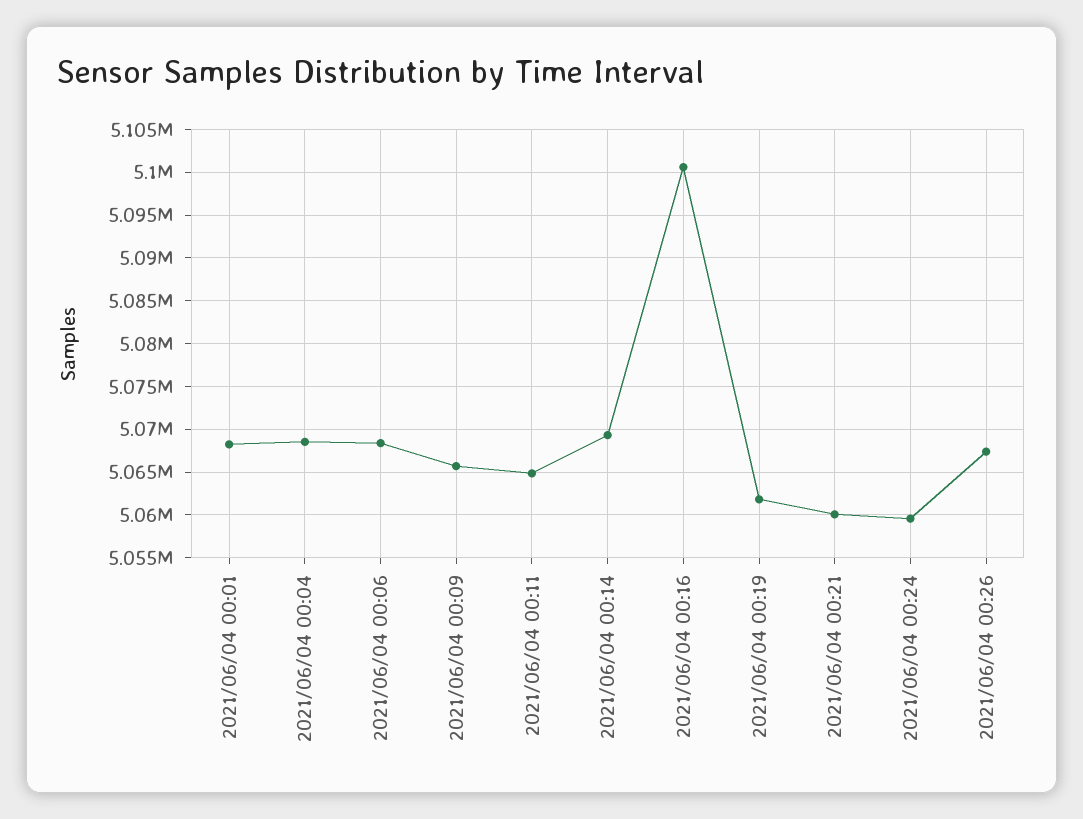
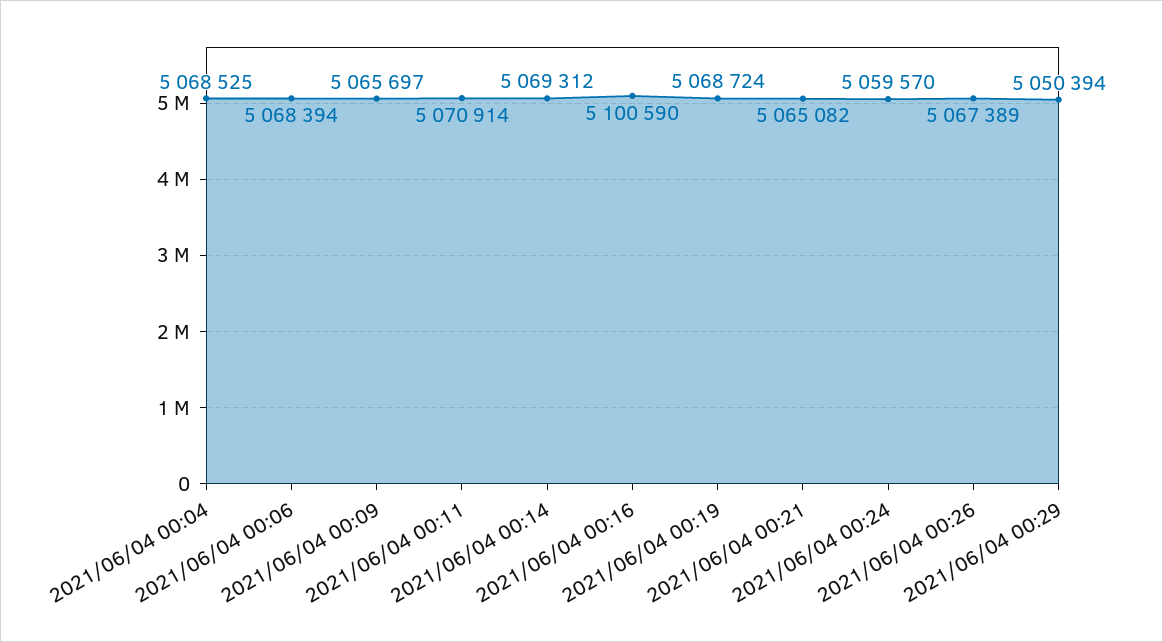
2021/06/04 00:01: 5068000 -> none
2021/06/04 00:11: 5065000 -> 5070914
2021/06/04 00:19: 5062000 -> 5068724
2021/06/04 00:21: 5060000 -> 5065082
2021/06/04 00:29: none -> 5050394

